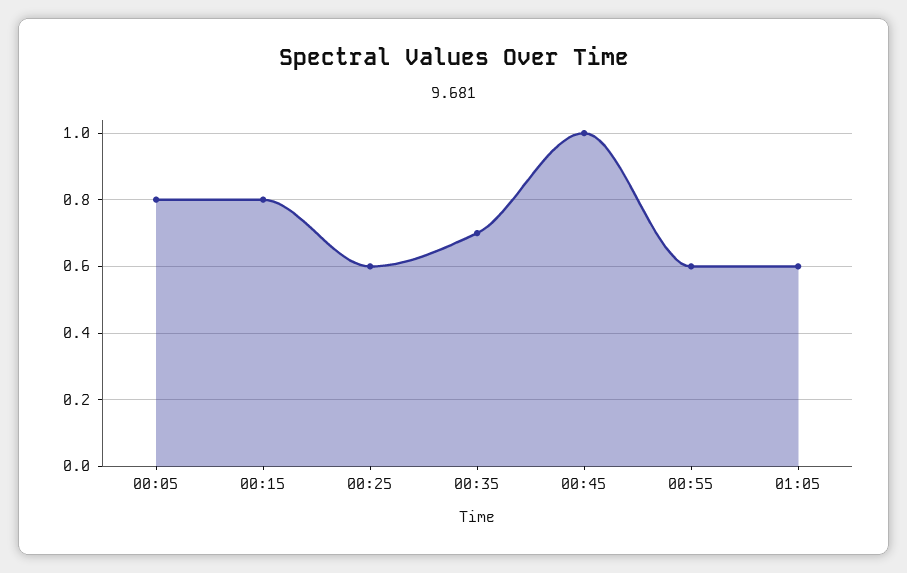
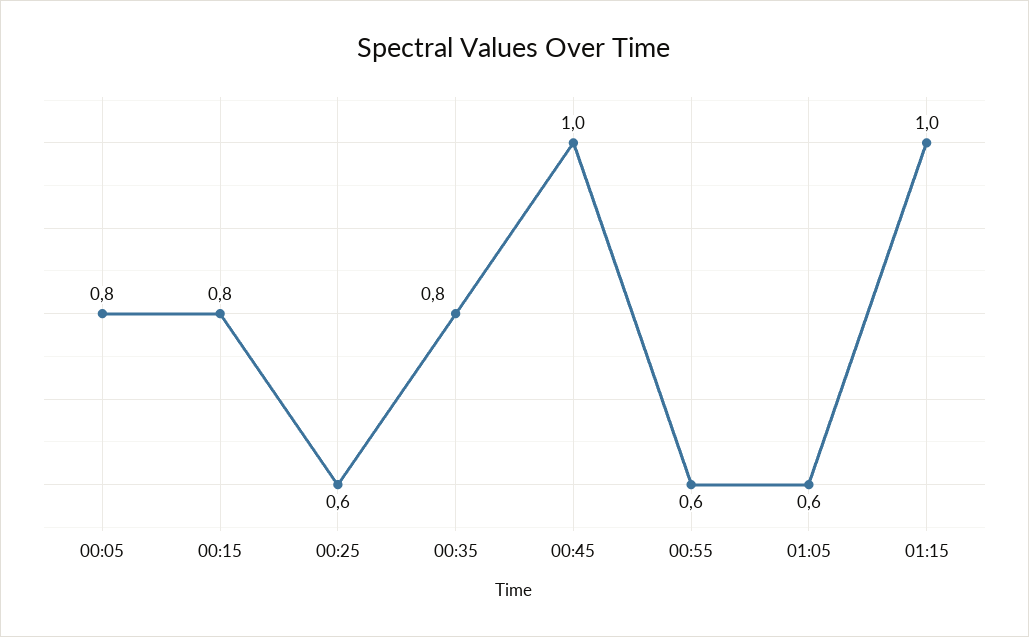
00:35: 0.7 -> 0.8
01:15: none -> 1

